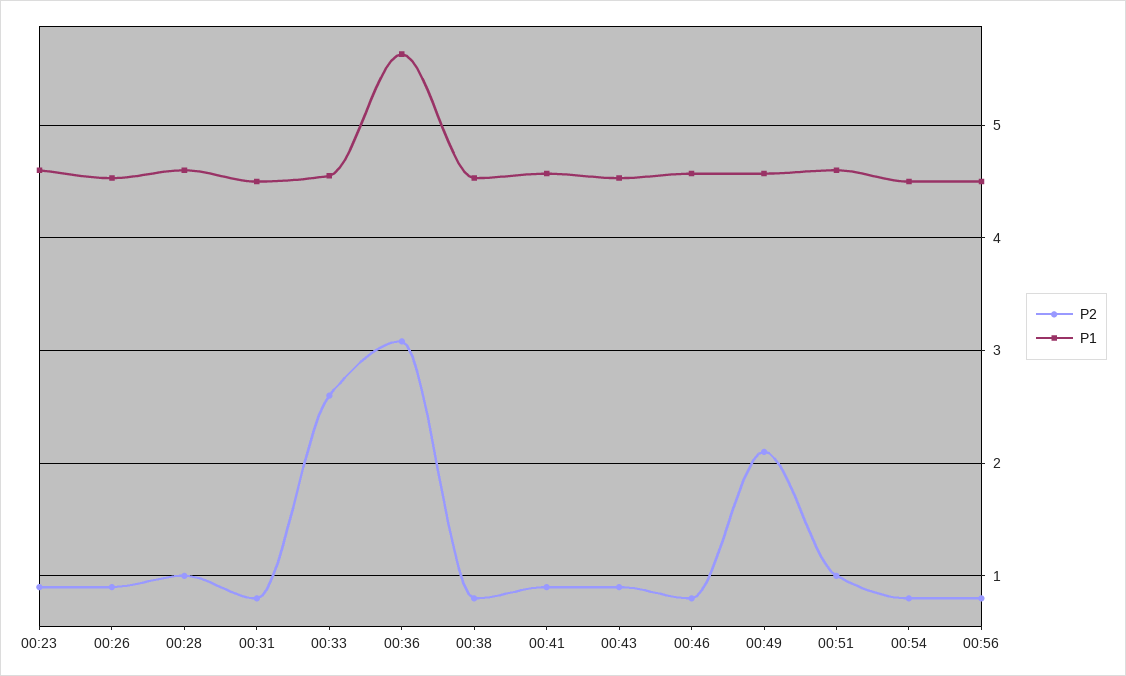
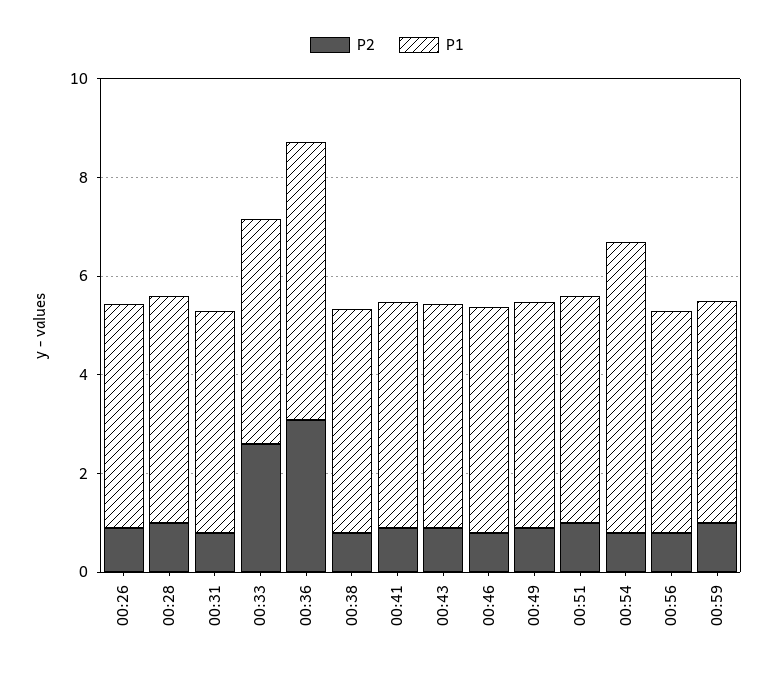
P2, 00:23: 0.9 -> none
P1, 00:23: 4.6 -> none
P2, 00:49: 2.1 -> 1
P1, 00:54: 4.5 -> 6
P2, 00:59: none -> 1
P1, 00:59: none -> 4.5

